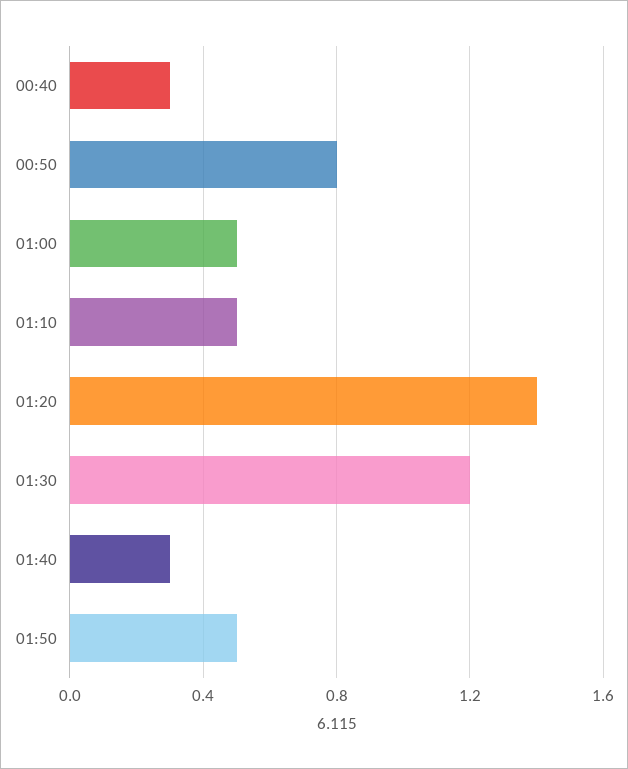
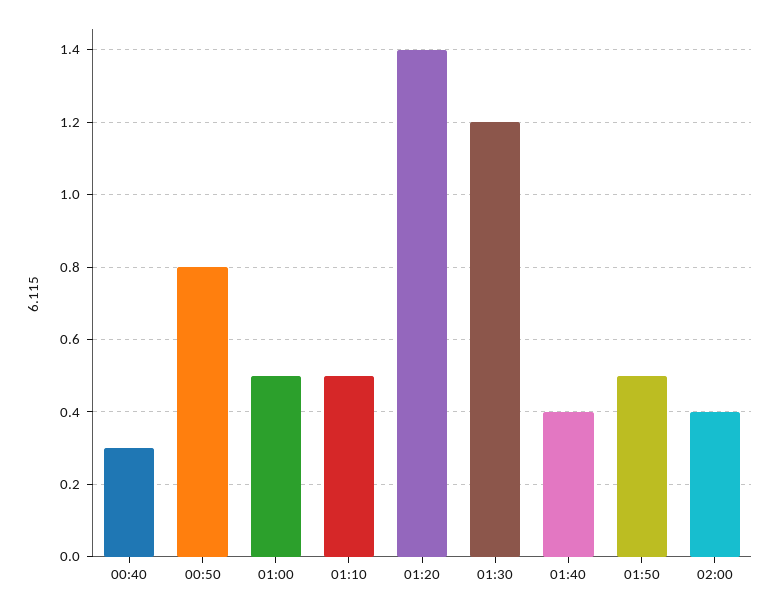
01:40: 0.3 -> 0.4
02:00: none -> 0.4

